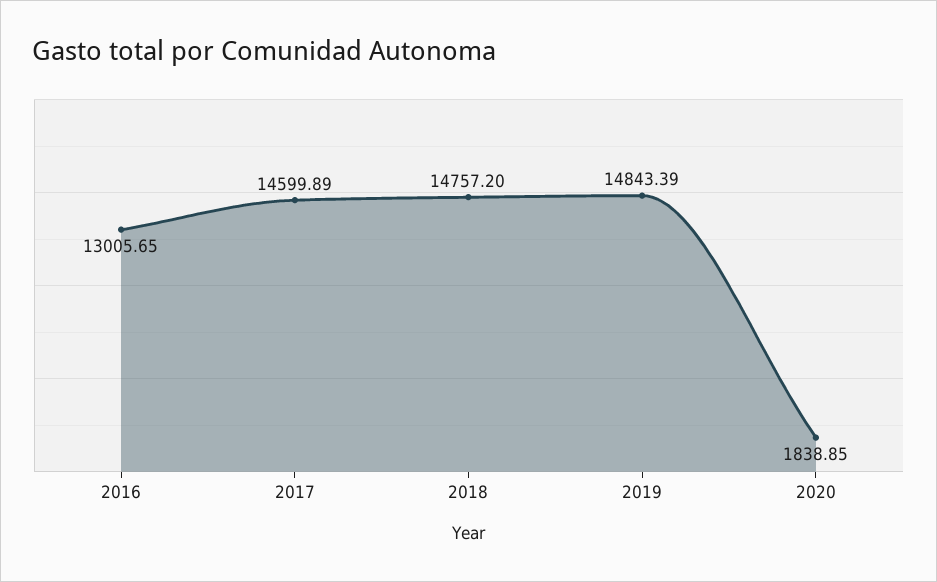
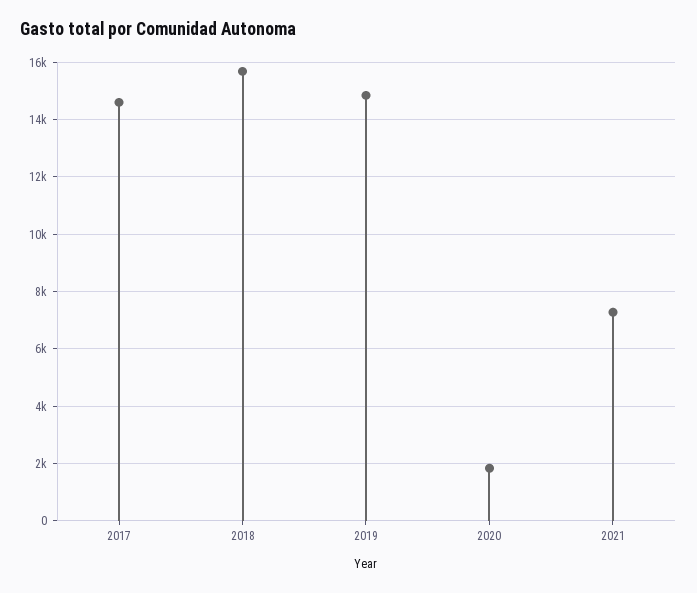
2016: 13005.65 -> none
2018: 14757.2 -> 15750
2021: none -> 7250

